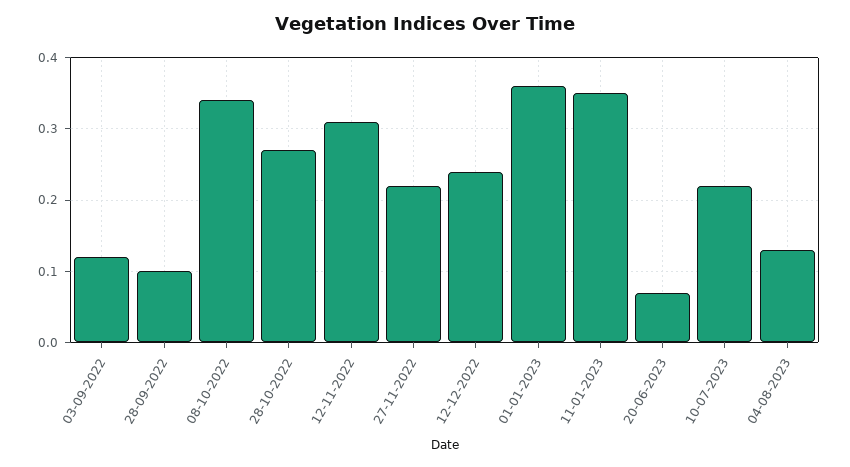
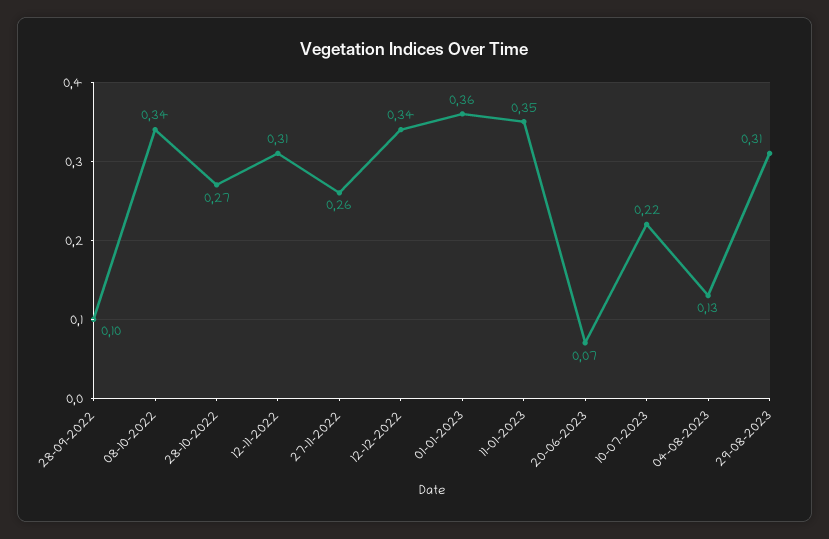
03-09-2022: 0.12 -> none
27-11-2022: 0.22 -> 0.26
12-12-2022: 0.24 -> 0.34
29-08-2023: none -> 0.31

